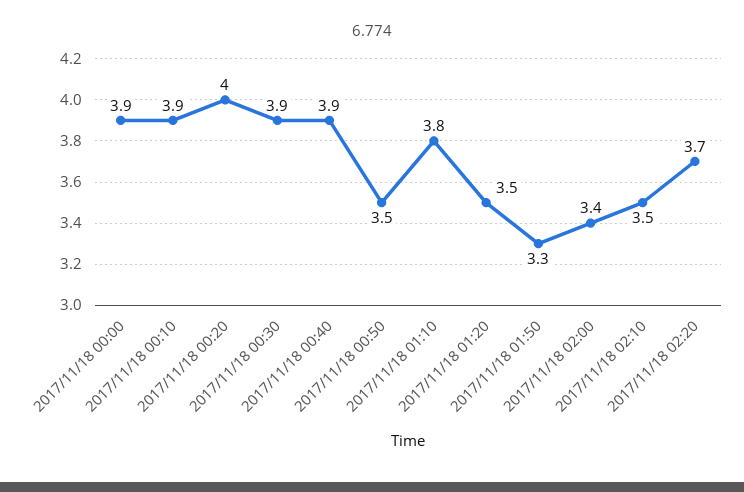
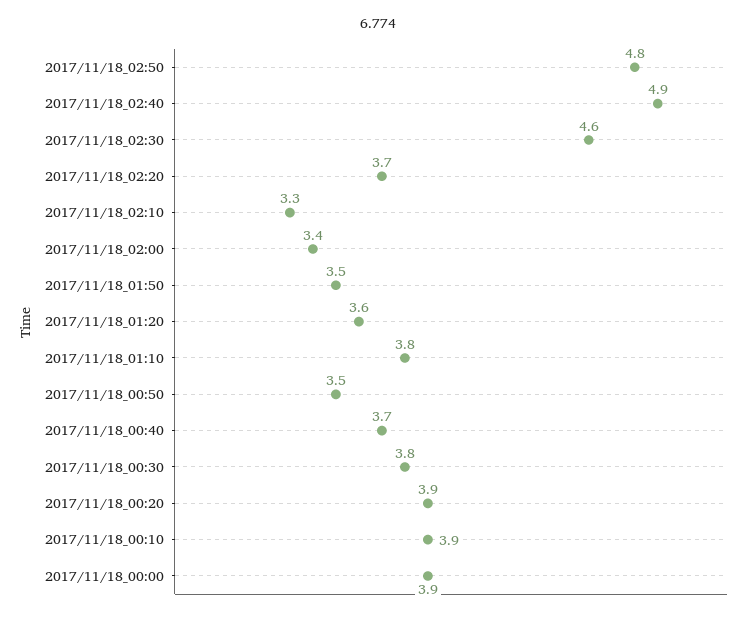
2017/11/18 00:20: 4 -> 3.9
2017/11/18 00:30: 3.9 -> 3.8
2017/11/18 00:40: 3.9 -> 3.7
2017/11/18 01:20: 3.5 -> 3.6
2017/11/18 01:50: 3.3 -> 3.5
2017/11/18 02:10: 3.5 -> 3.3
2017/11/18_02:50: none -> 4.8
2017/11/18_02:40: none -> 4.9
2017/11/18_02:30: none -> 4.6

